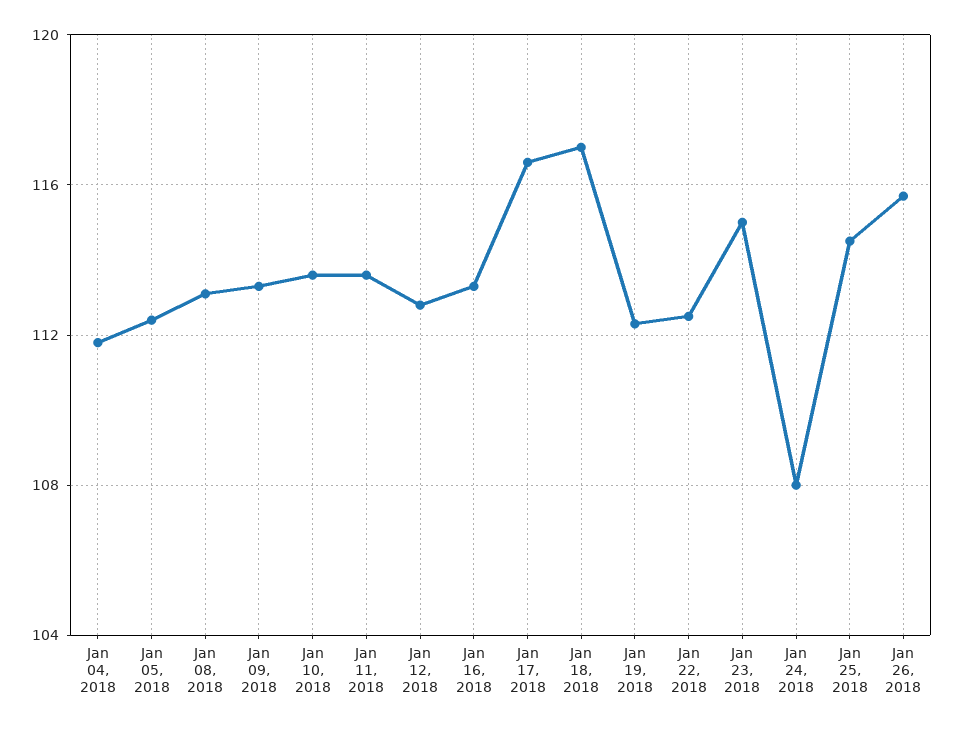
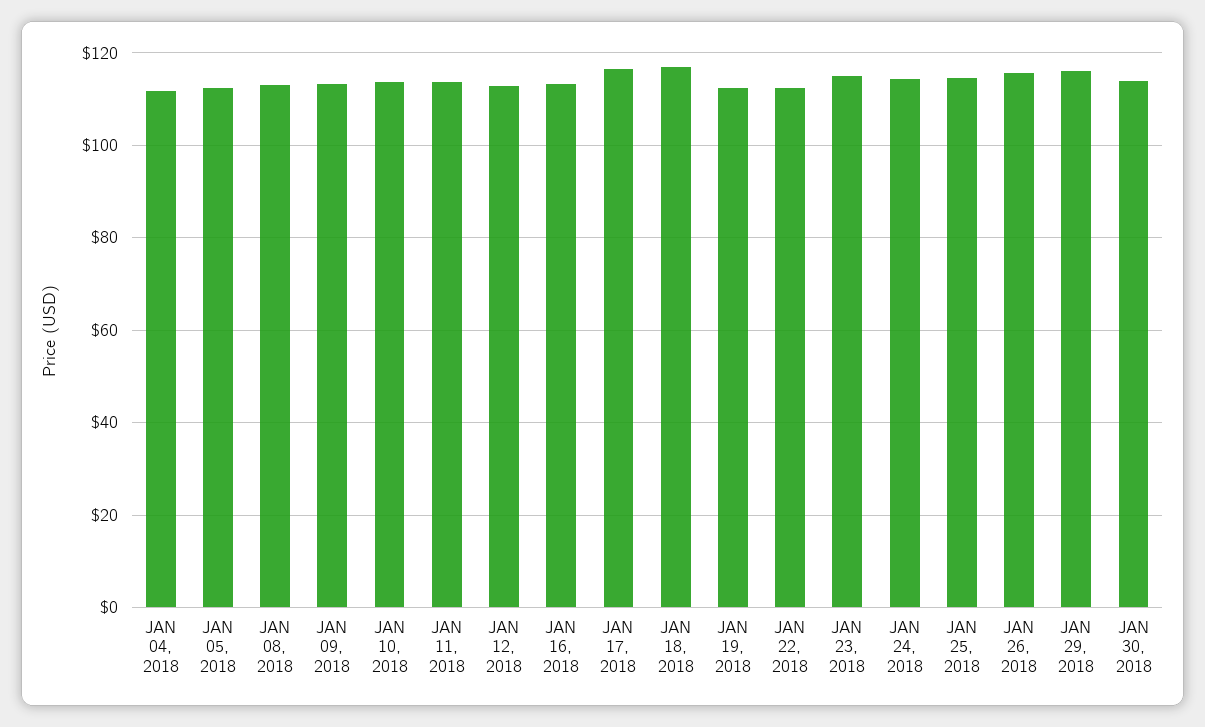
Jan 24, 2018: 108 -> 114
JAN 29, 2018: none -> 116
JAN 30, 2018: none -> 114

